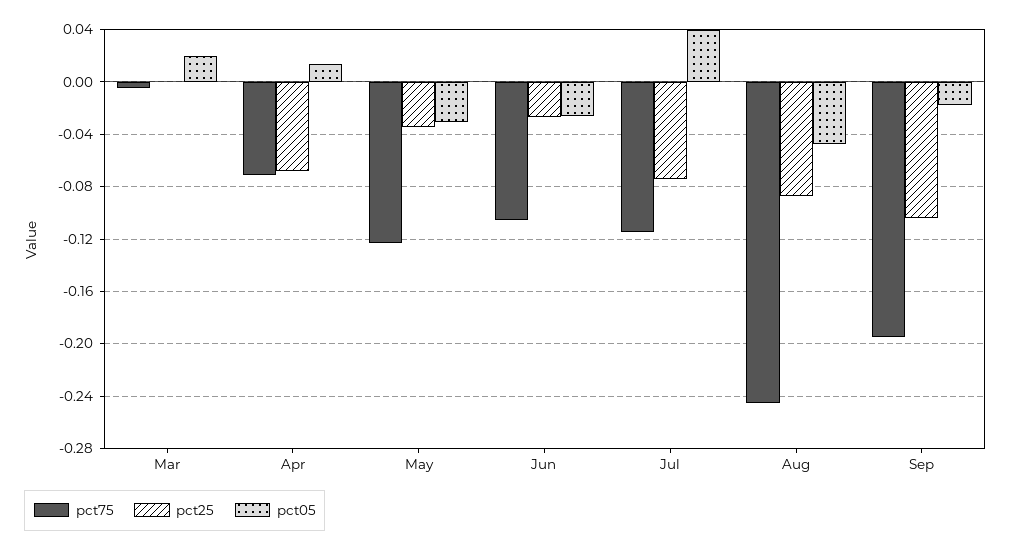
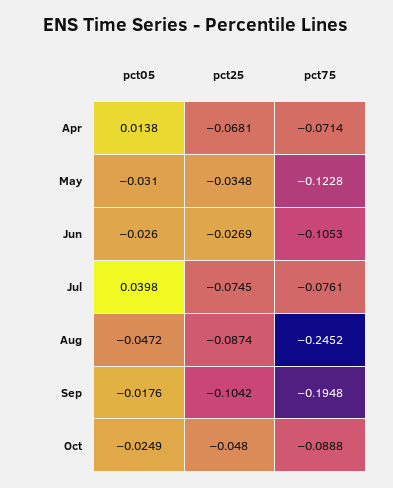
pct75, Mar: -0.005 -> none
pct25, Mar: 0 -> none
pct05, Mar: 0.02 -> none
pct75, Jul: -0.115 -> -0.0761
pct05, Oct: none -> -0.0249
pct25, Oct: none -> -0.048
pct75, Oct: none -> -0.0888

